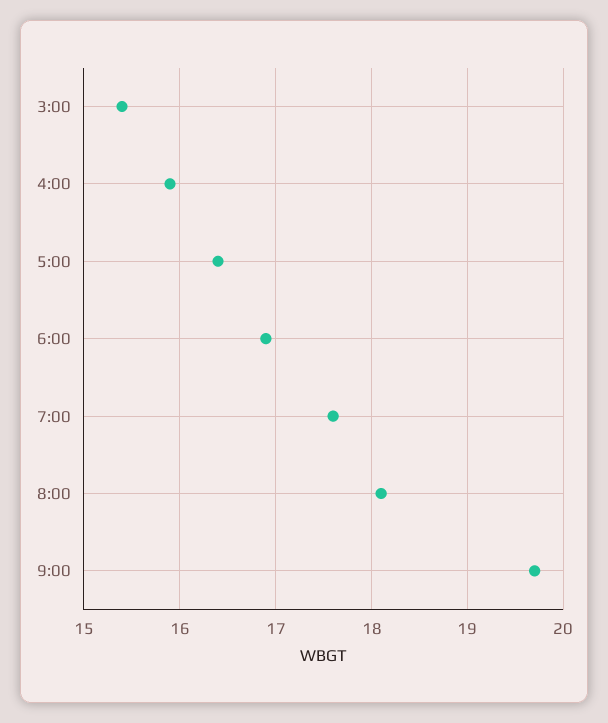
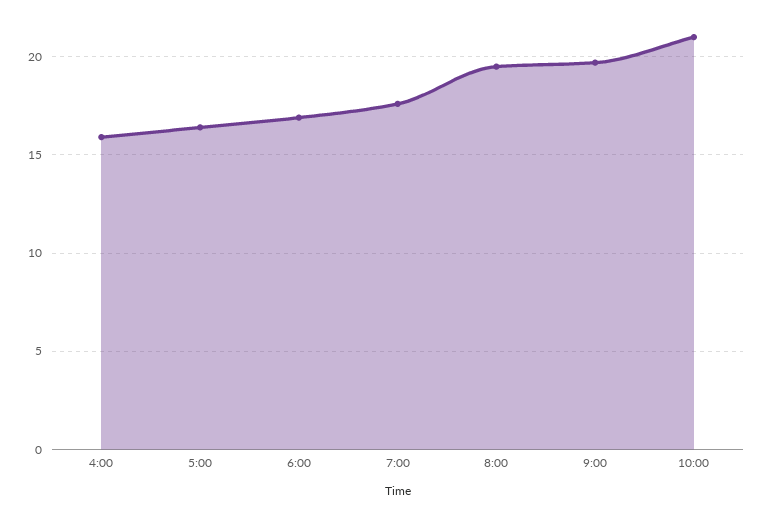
3:00: 15.4 -> none
8:00: 18.1 -> 19.5
10:00: none -> 21

